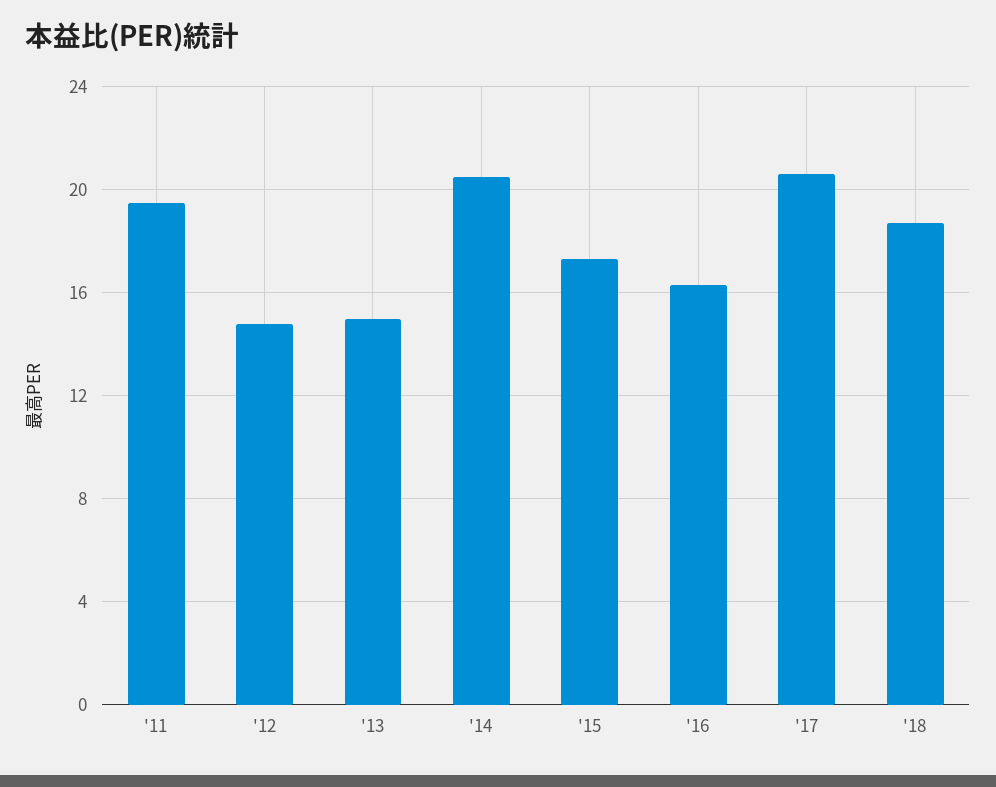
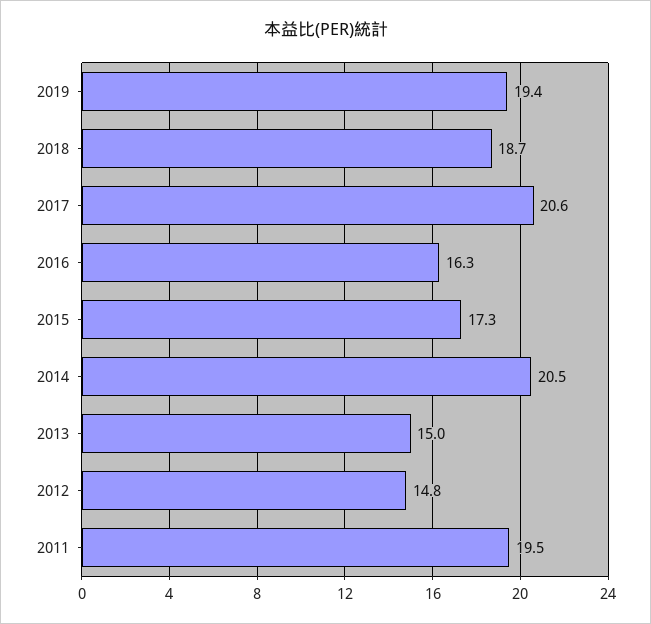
2019: none -> 19.4

